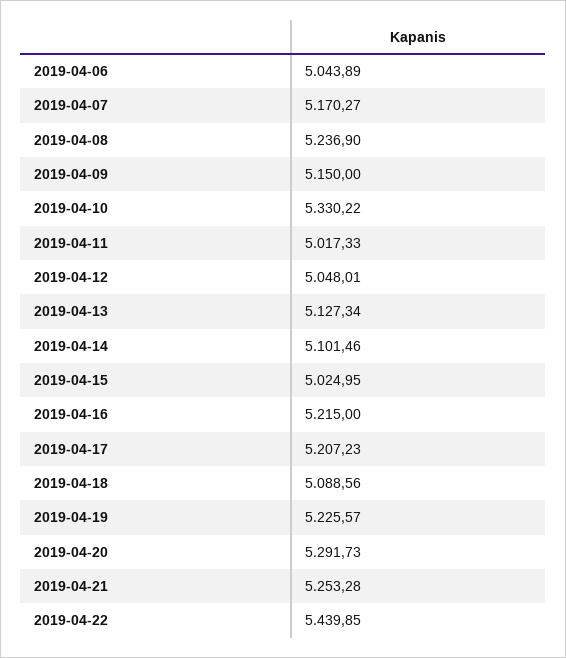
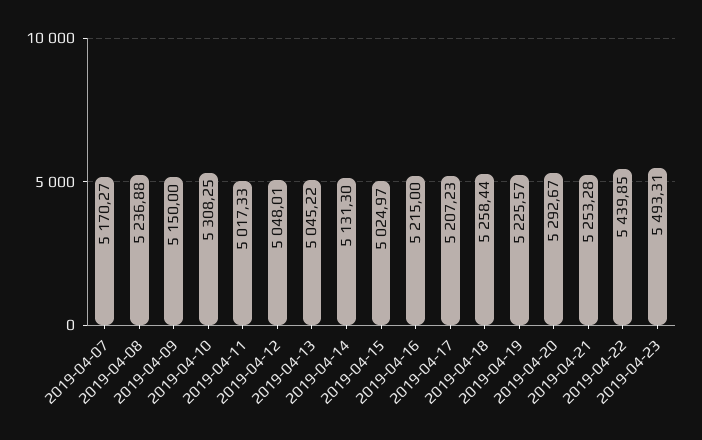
2019-04-06: 5043.89 -> none
2019-04-08: 5236.9 -> 5236.88
2019-04-10: 5330.22 -> 5308.25
2019-04-13: 5127.34 -> 5045.22
2019-04-14: 5101.46 -> 5131.3
2019-04-15: 5024.95 -> 5024.97
2019-04-18: 5088.56 -> 5258.44
2019-04-20: 5291.73 -> 5292.67
2019-04-23: none -> 5493.31

